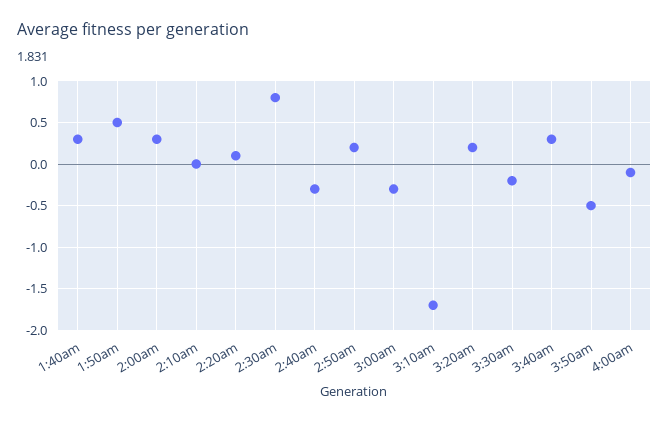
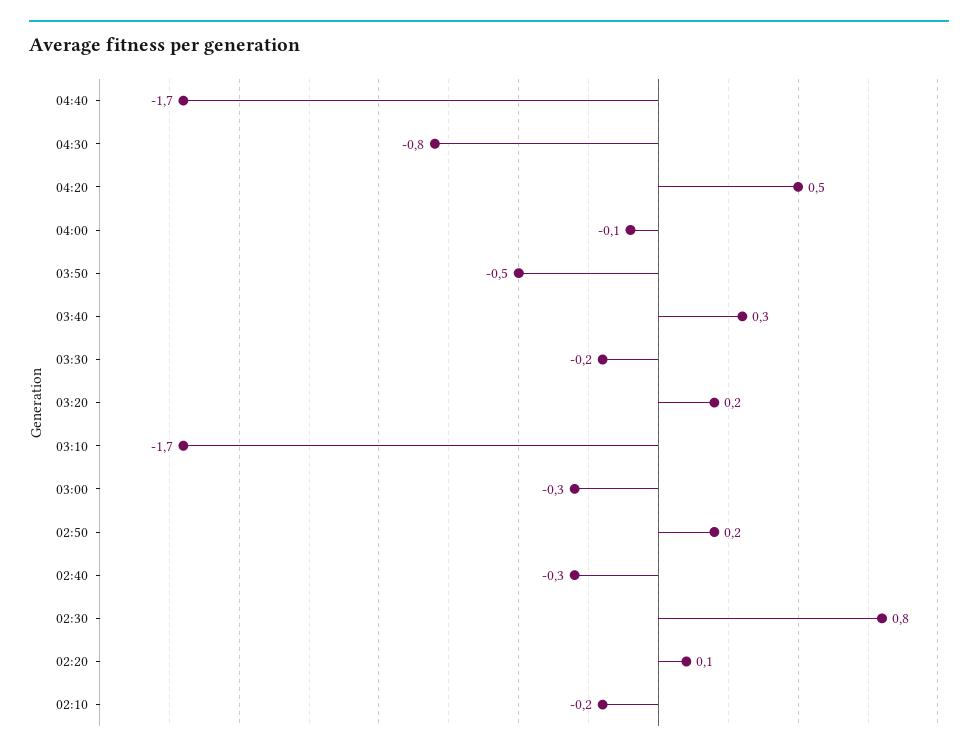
1:40am: 0.3 -> none
1:50am: 0.5 -> none
2:00am: 0.3 -> none
2:10am: 0 -> -0.2
04:40: none -> -1.7
04:30: none -> -0.8
04:20: none -> 0.5

